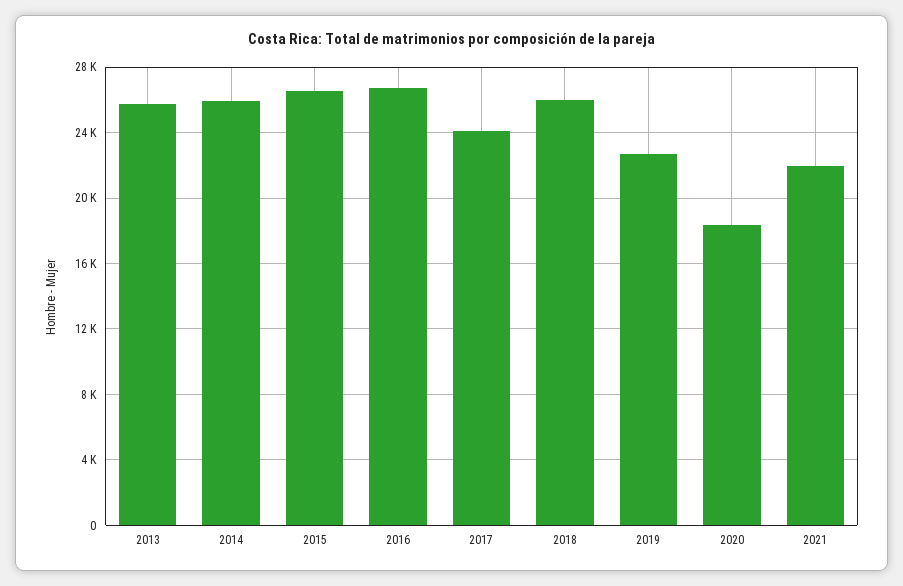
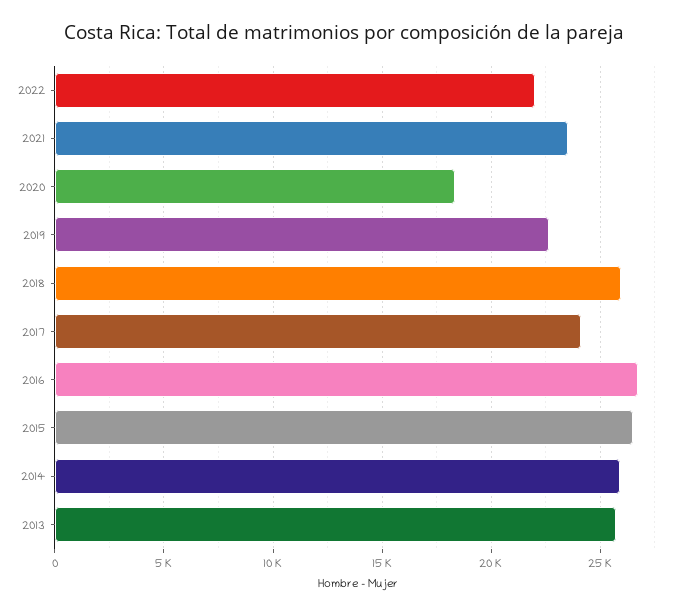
2021: 22000 -> 23500
2022: none -> 22000

